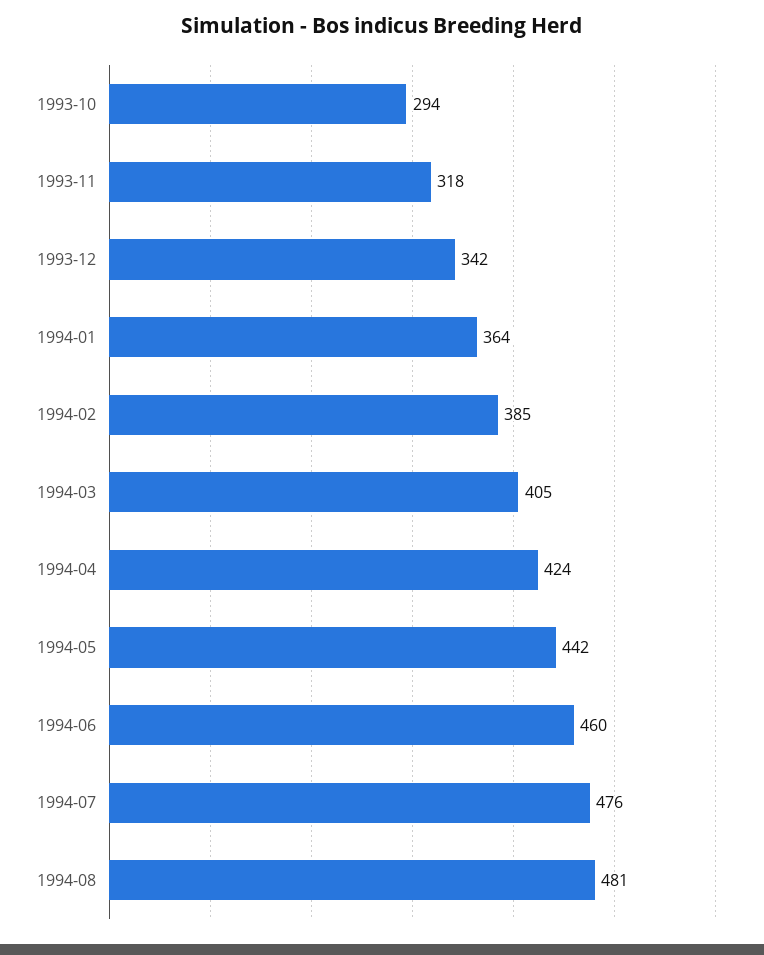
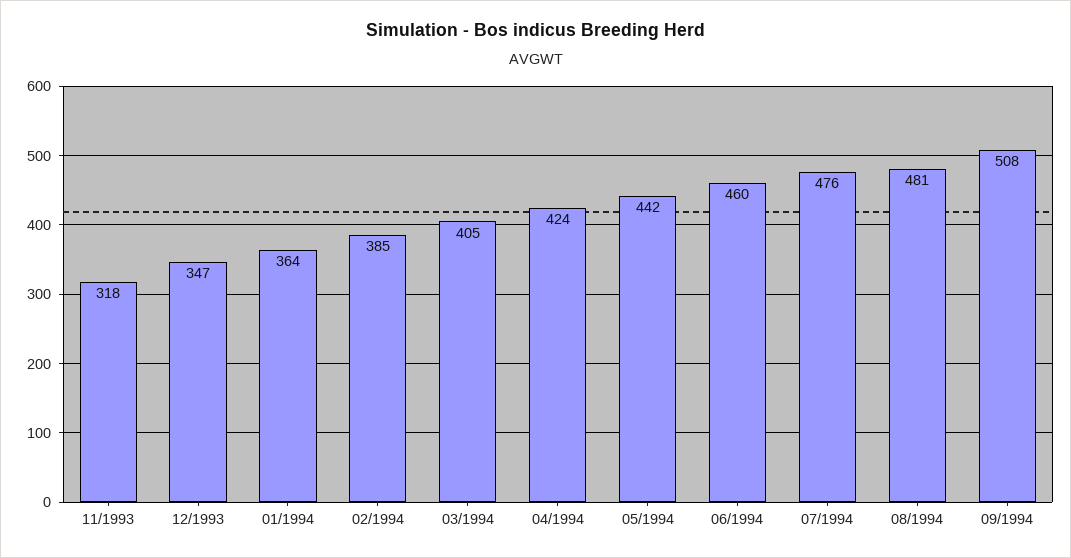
1993-10: 294 -> none
1993-12: 342 -> 347
09/1994: none -> 508

